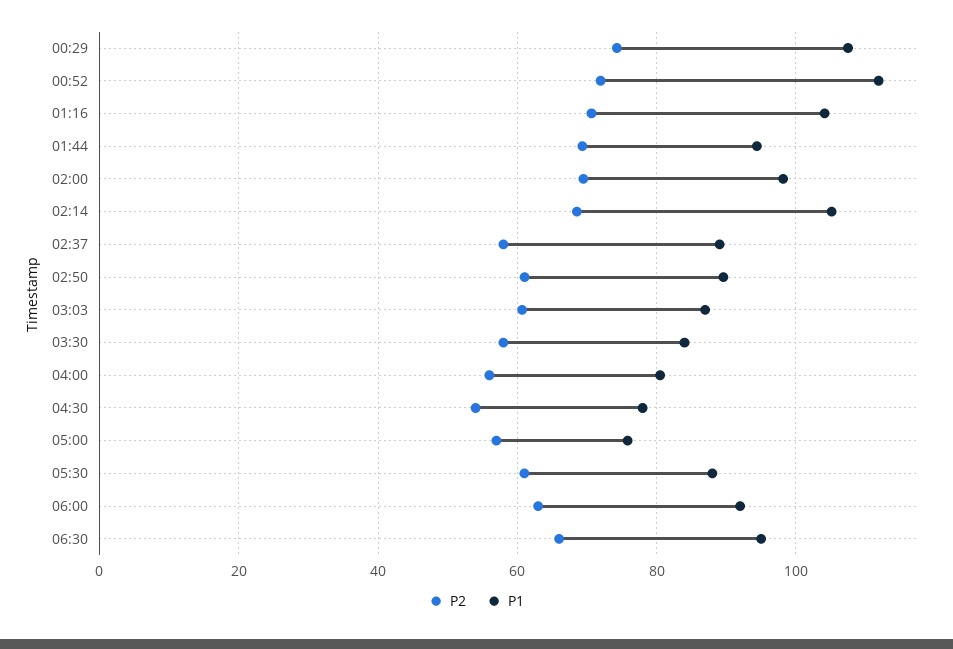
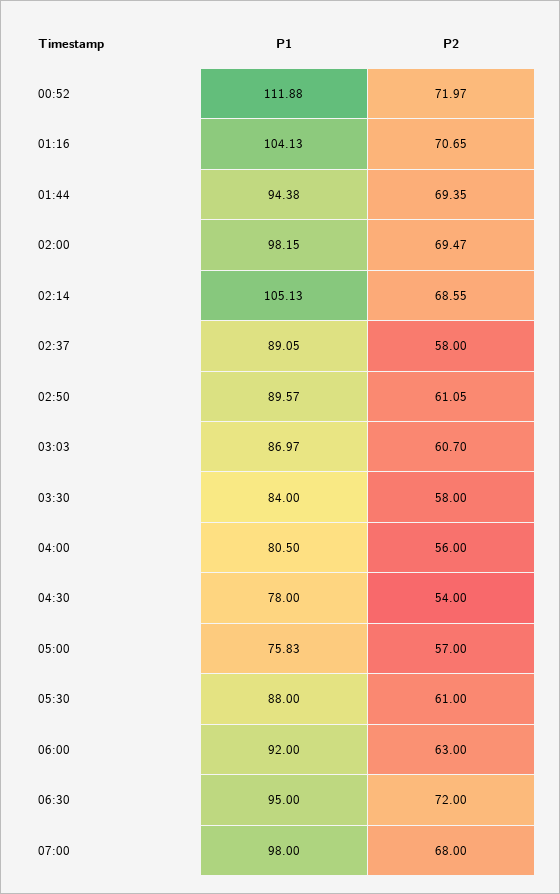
P2, 00:29: 74 -> none
P1, 00:29: 108 -> none
P2, 06:30: 66 -> 72
P1, 07:00: none -> 98
P2, 07:00: none -> 68

